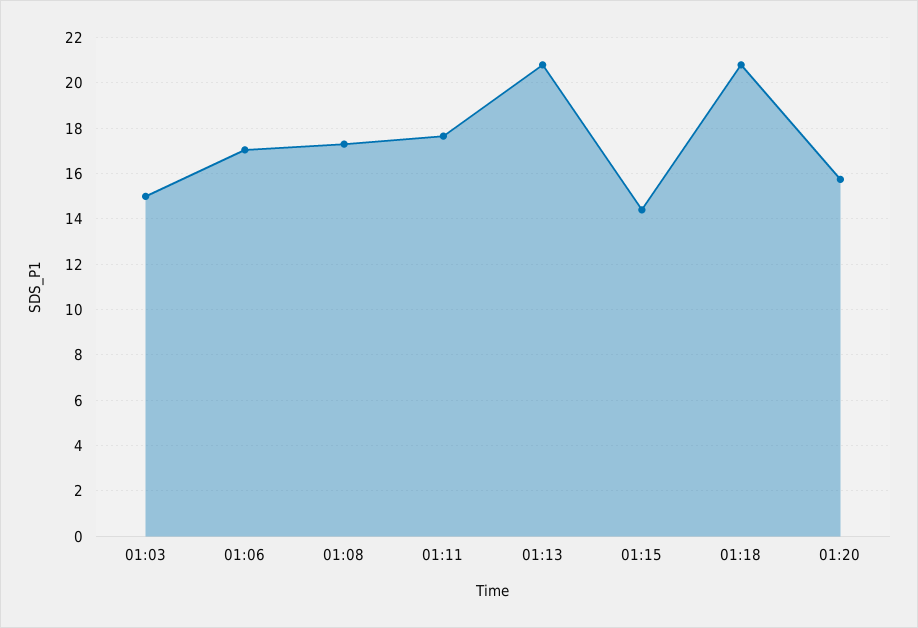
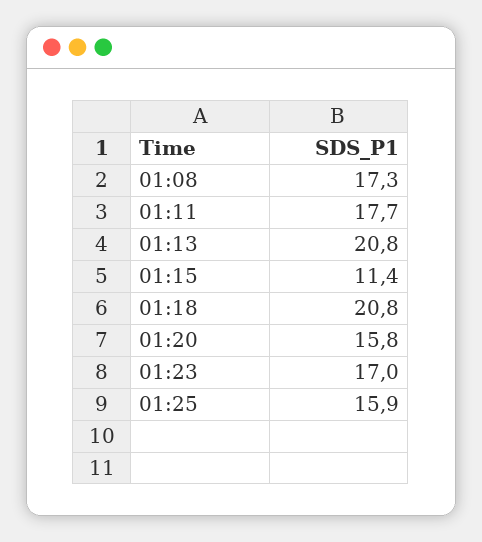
01:03: 15 -> none
01:06: 17 -> none
01:15: 14.5 -> 11.4
01:23: none -> 17
01:25: none -> 15.9

